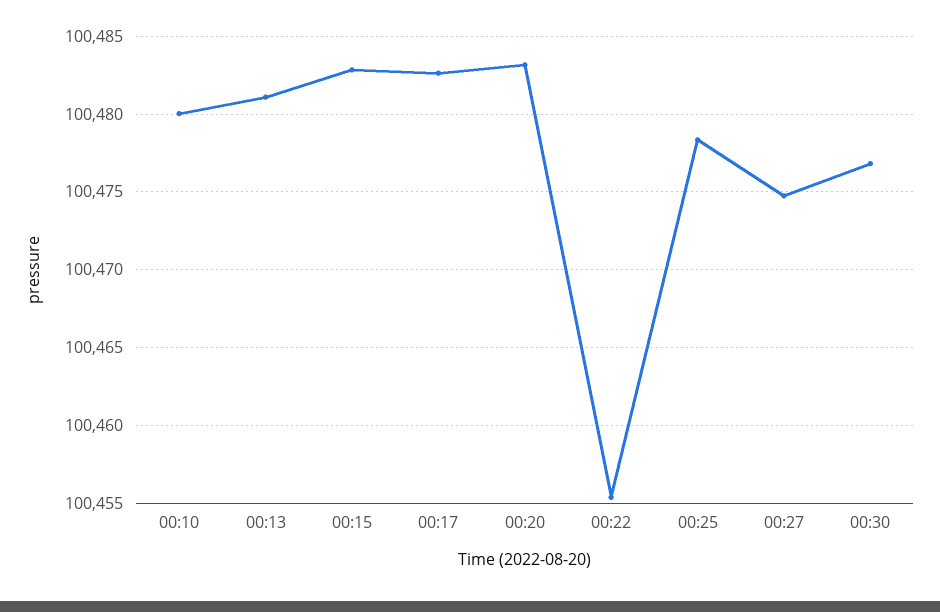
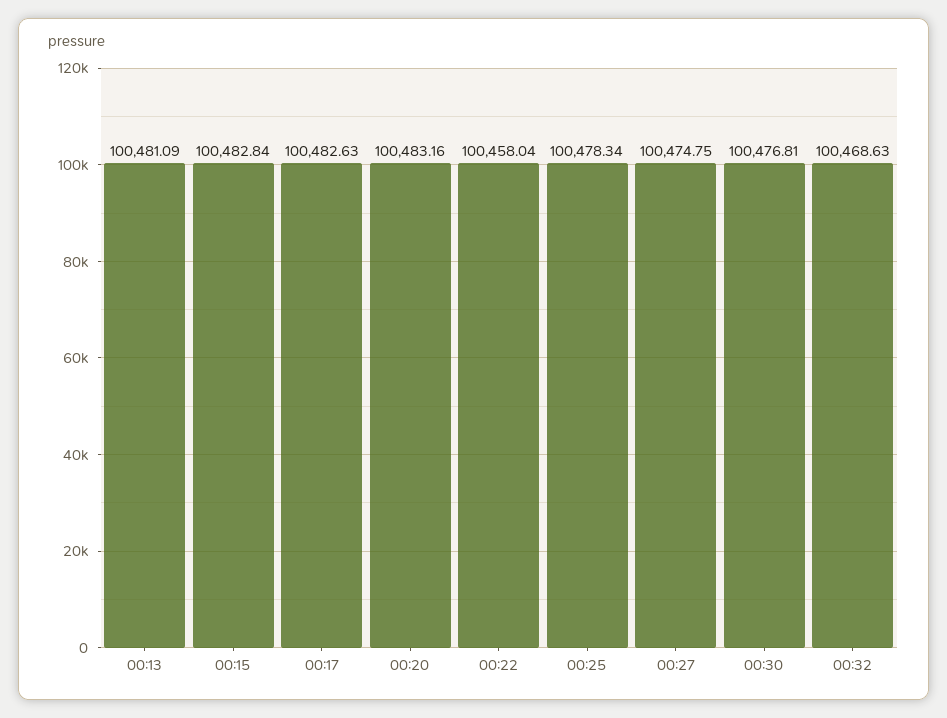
00:10: 100480 -> none
00:22: 100455.5 -> 100458.04
00:32: none -> 100468.63

